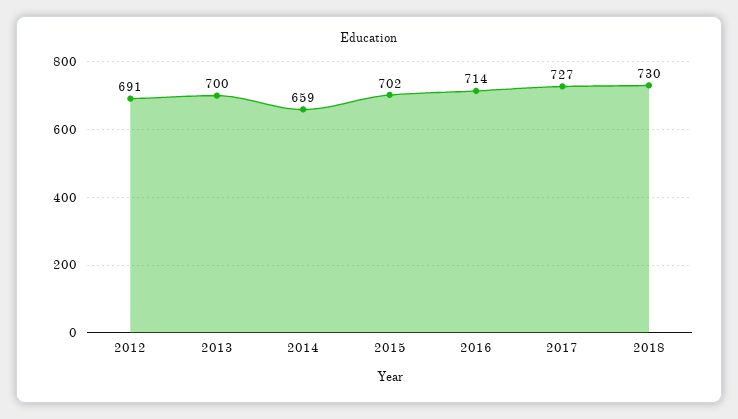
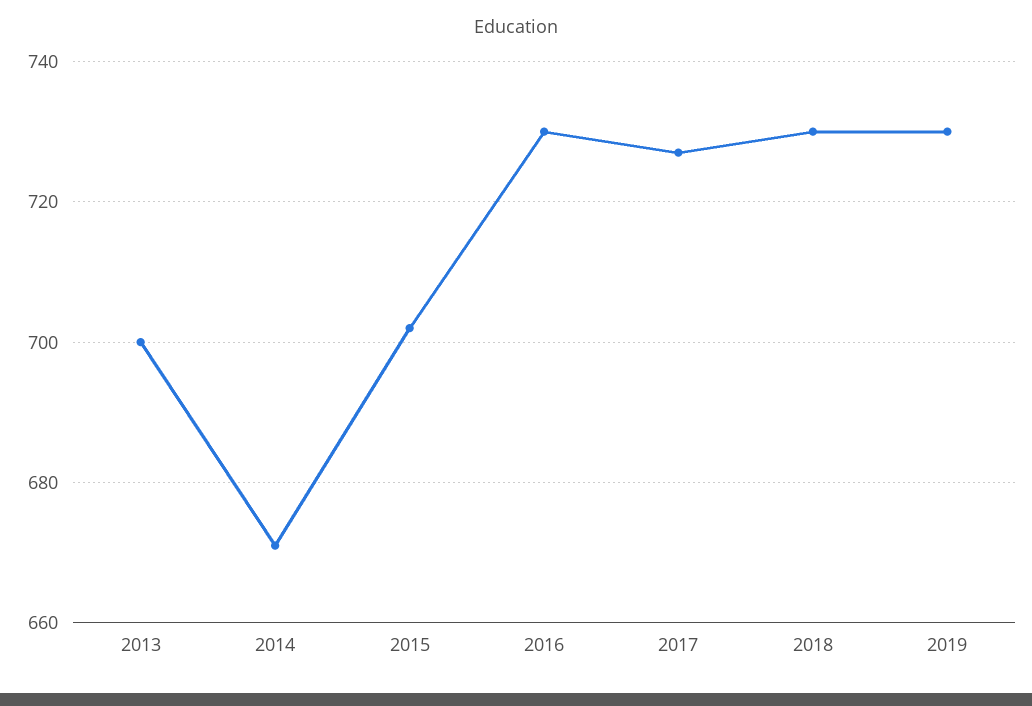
2012: 691 -> none
2014: 659 -> 670
2016: 714 -> 730
2019: none -> 730

